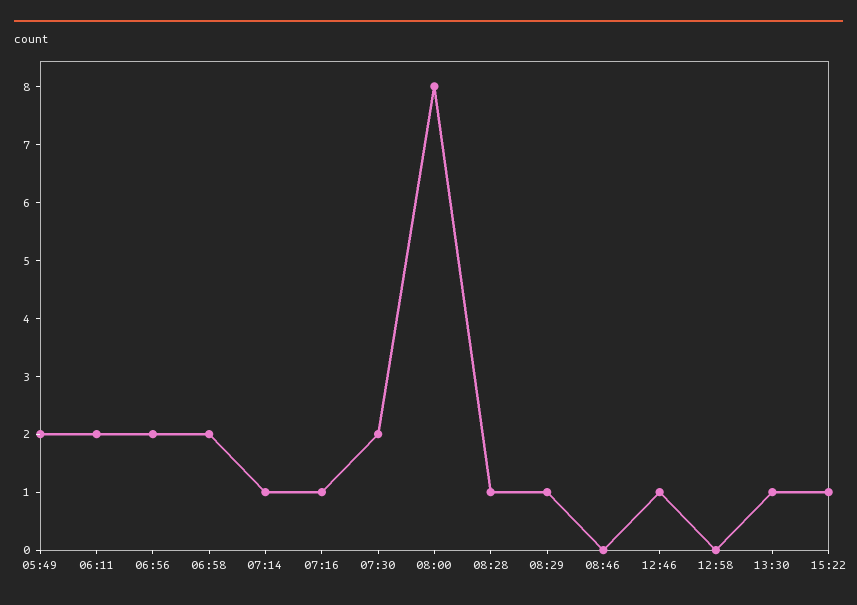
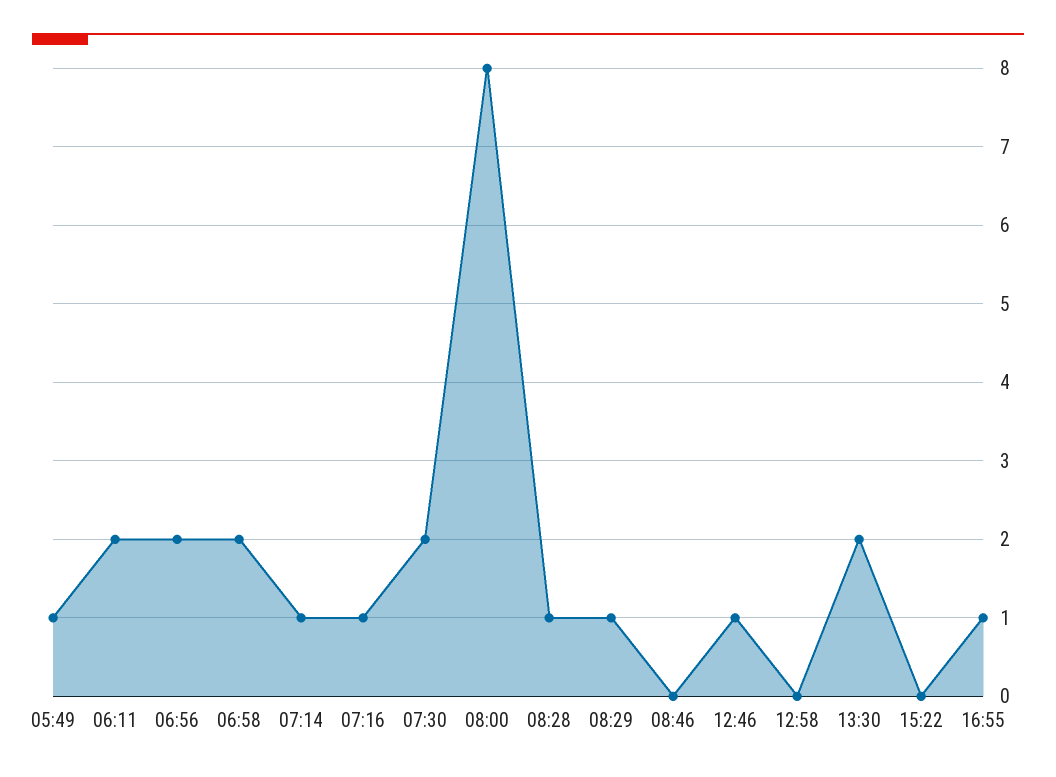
05:49: 2 -> 1
13:30: 1 -> 2
15:22: 1 -> 0
16:55: none -> 1

